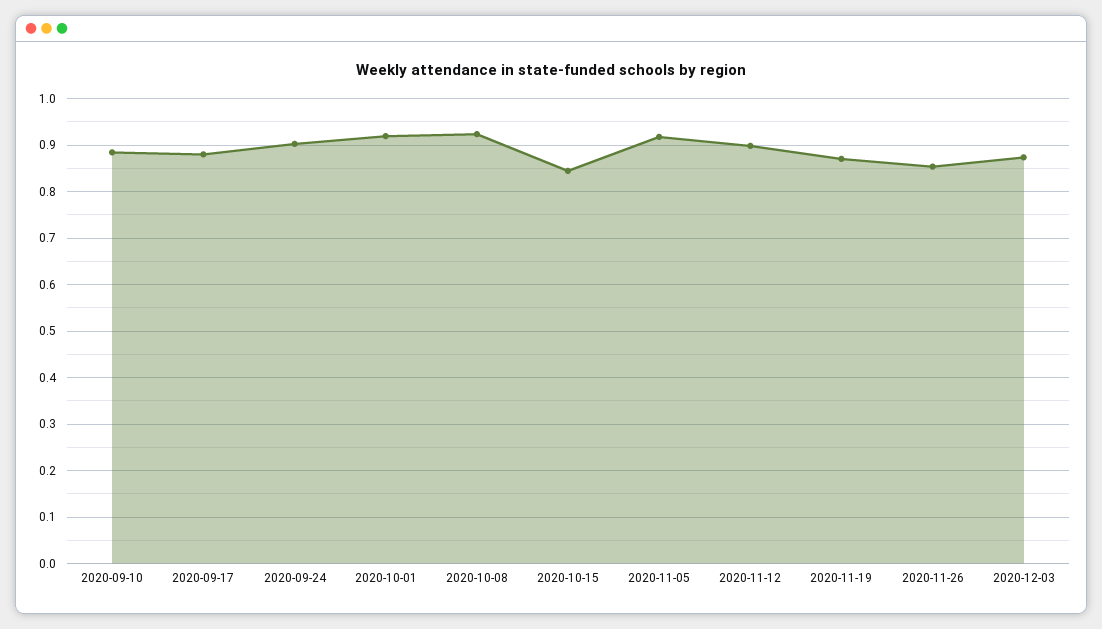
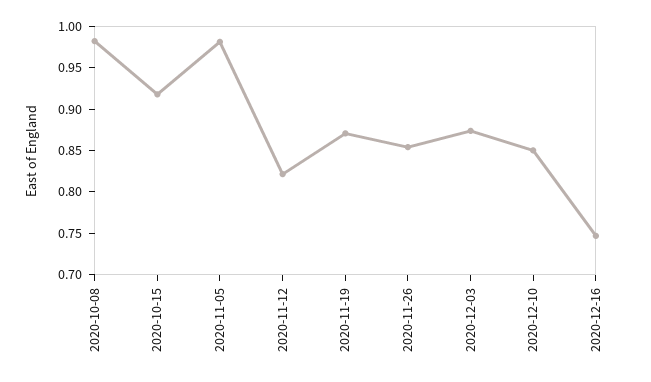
2020-09-10: 0.88 -> none
2020-09-17: 0.88 -> none
2020-09-24: 0.9 -> none
2020-10-01: 0.92 -> none
2020-10-08: 0.92 -> 0.98
2020-10-15: 0.84 -> 0.92
2020-11-05: 0.92 -> 0.98
2020-11-12: 0.9 -> 0.82
2020-12-10: none -> 0.85
2020-12-16: none -> 0.75

